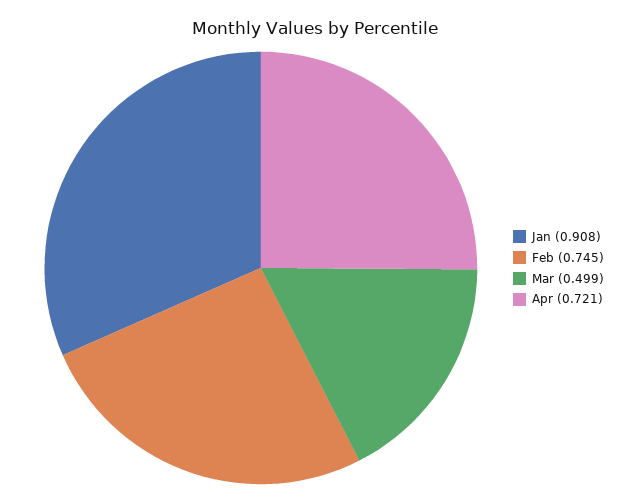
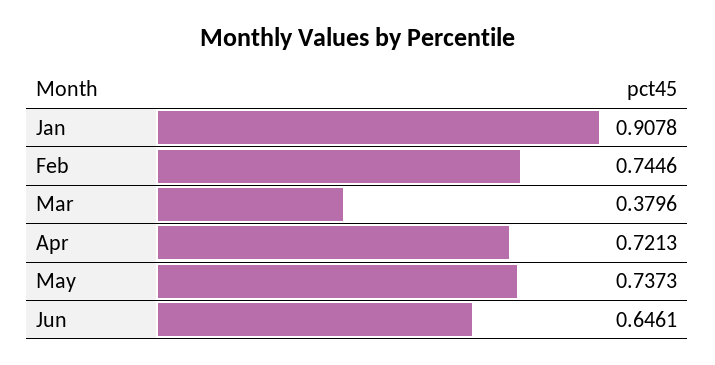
Mar: 0.499 -> 0.3796
May: none -> 0.7373
Jun: none -> 0.6461

